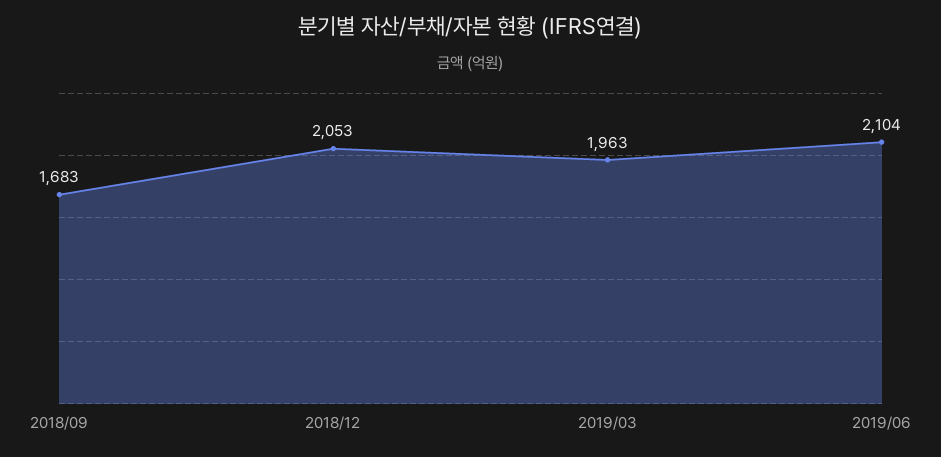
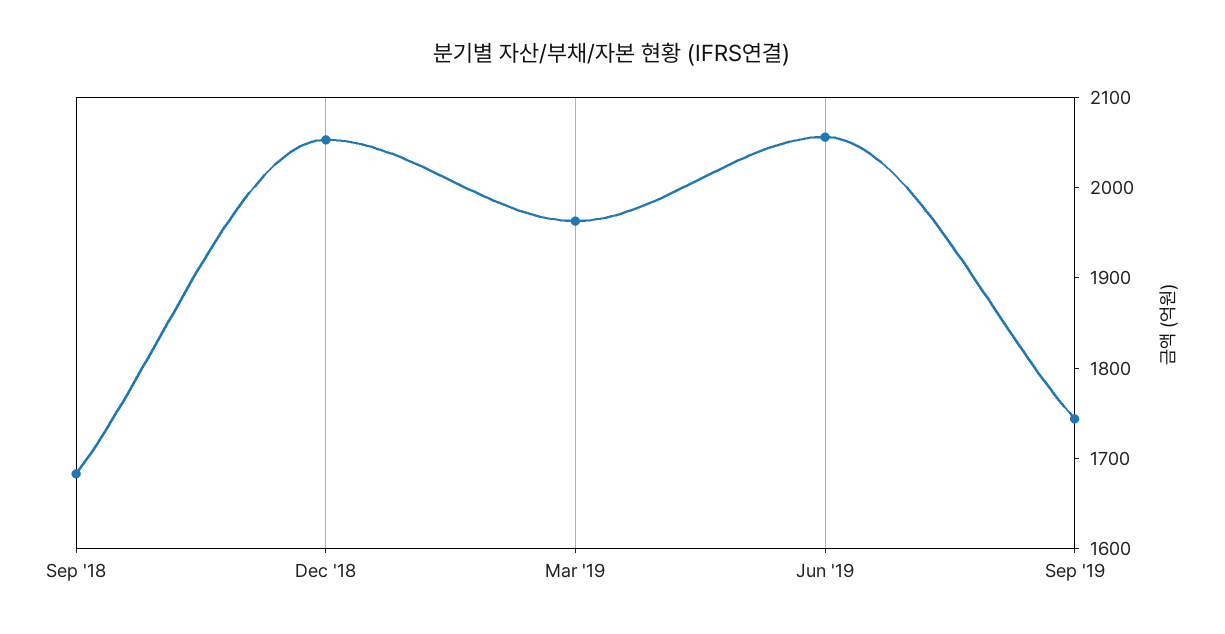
2019/06: 2104 -> 2060
Sep '19: none -> 1740

